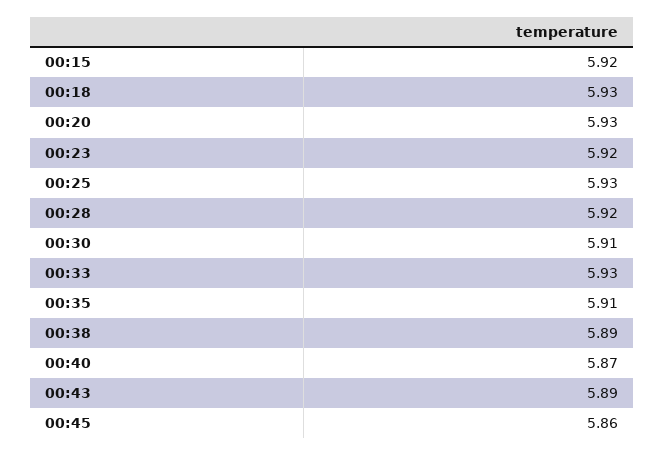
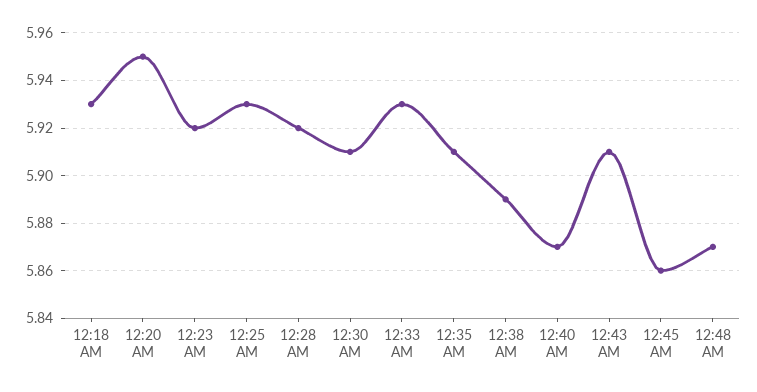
00:15: 5.92 -> none
00:20: 5.93 -> 5.95
00:43: 5.89 -> 5.91
12:48 AM: none -> 5.87

